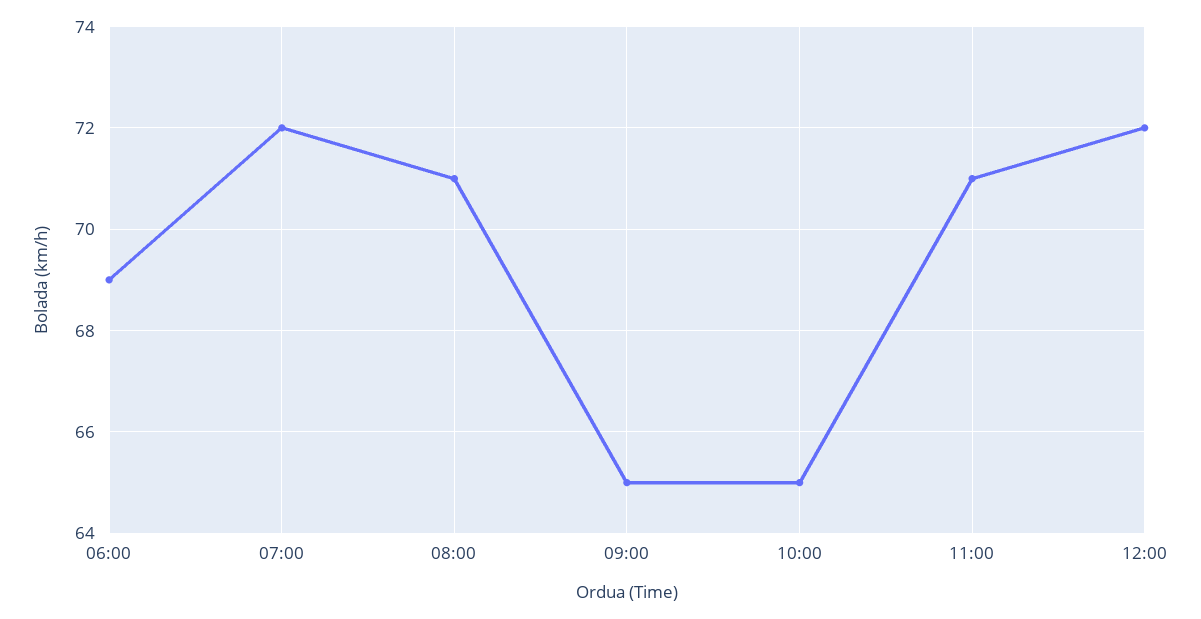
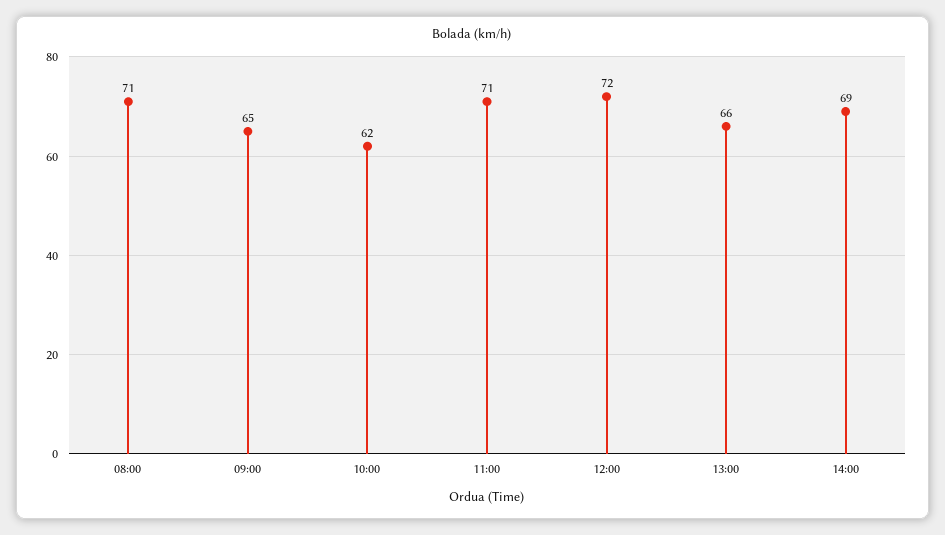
06:00: 69 -> none
07:00: 72 -> none
10:00: 65 -> 62
13:00: none -> 66
14:00: none -> 69

